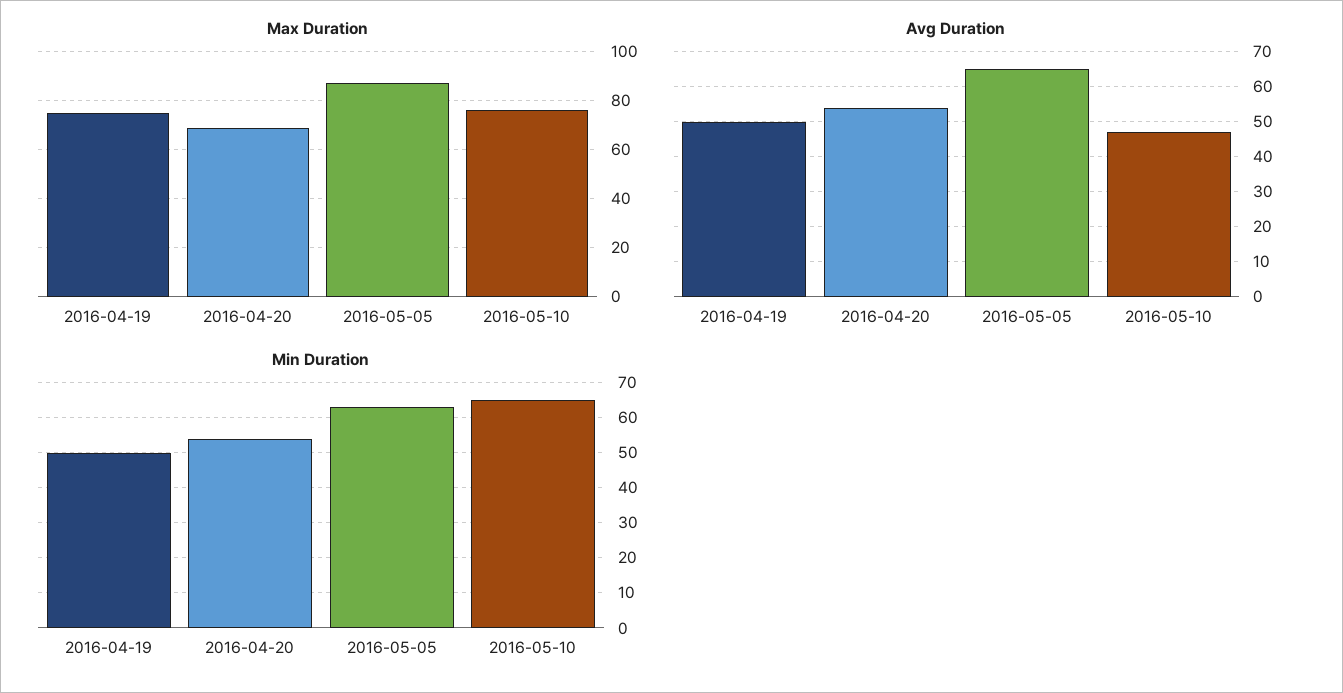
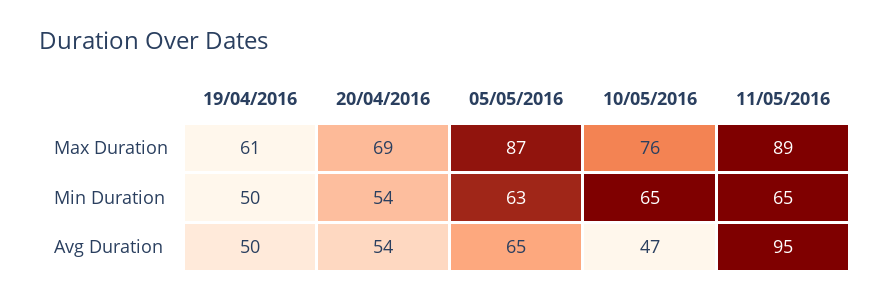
Max Duration, 2016-04-19: 75 -> 61
Max Duration, 11/05/2016: none -> 89
Min Duration, 11/05/2016: none -> 65
Avg Duration, 11/05/2016: none -> 95

